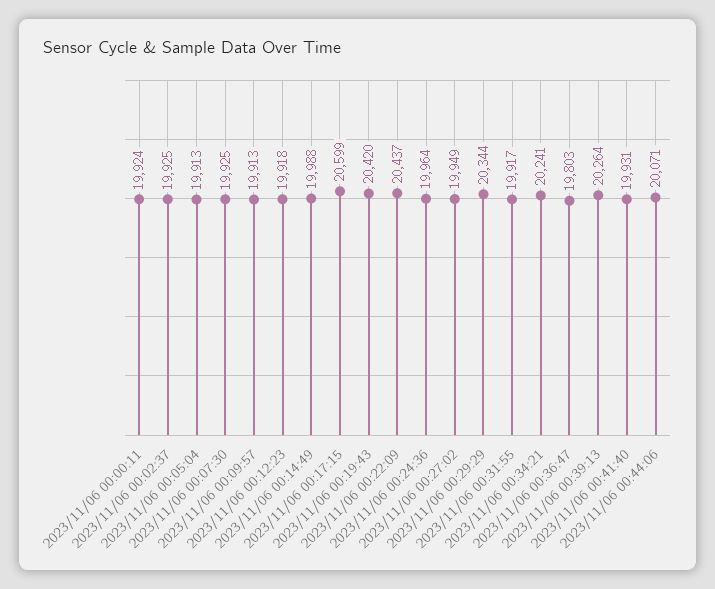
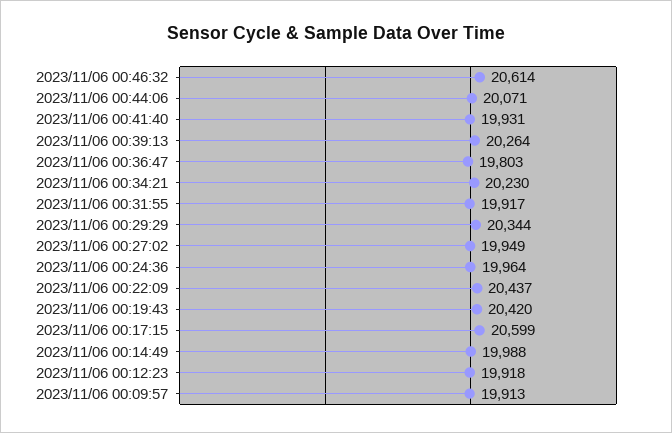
2023/11/06 00:00:11: 19924 -> none
2023/11/06 00:02:37: 19925 -> none
2023/11/06 00:05:04: 19913 -> none
2023/11/06 00:07:30: 19925 -> none
2023/11/06 00:34:21: 20241 -> 20230
2023/11/06 00:46:32: none -> 20614

